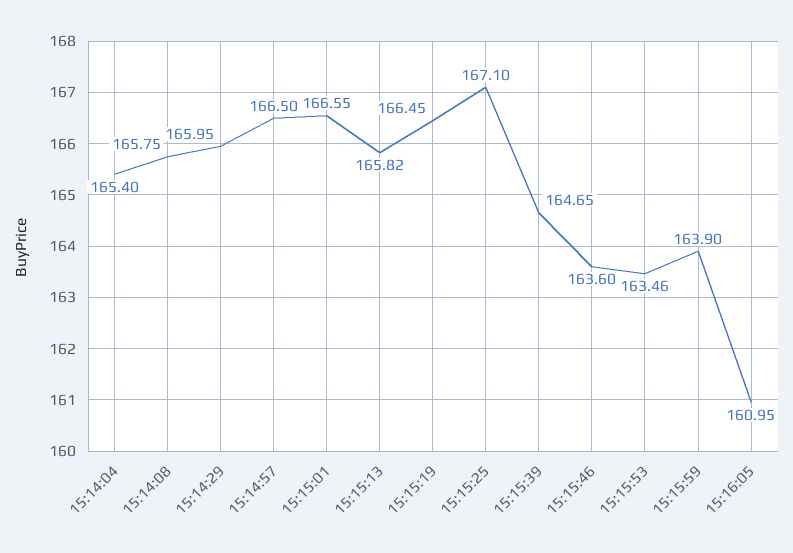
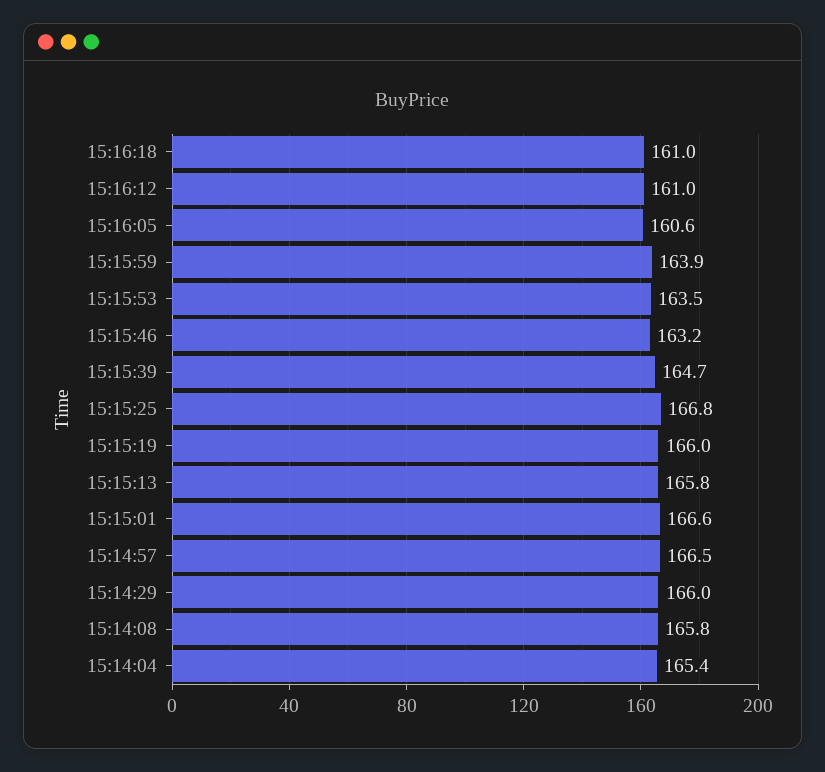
15:15:19: 166.45 -> 166
15:15:25: 167.1 -> 166.8
15:15:46: 163.6 -> 163.2
15:16:05: 160.95 -> 160.6
15:16:18: none -> 161
15:16:12: none -> 161

